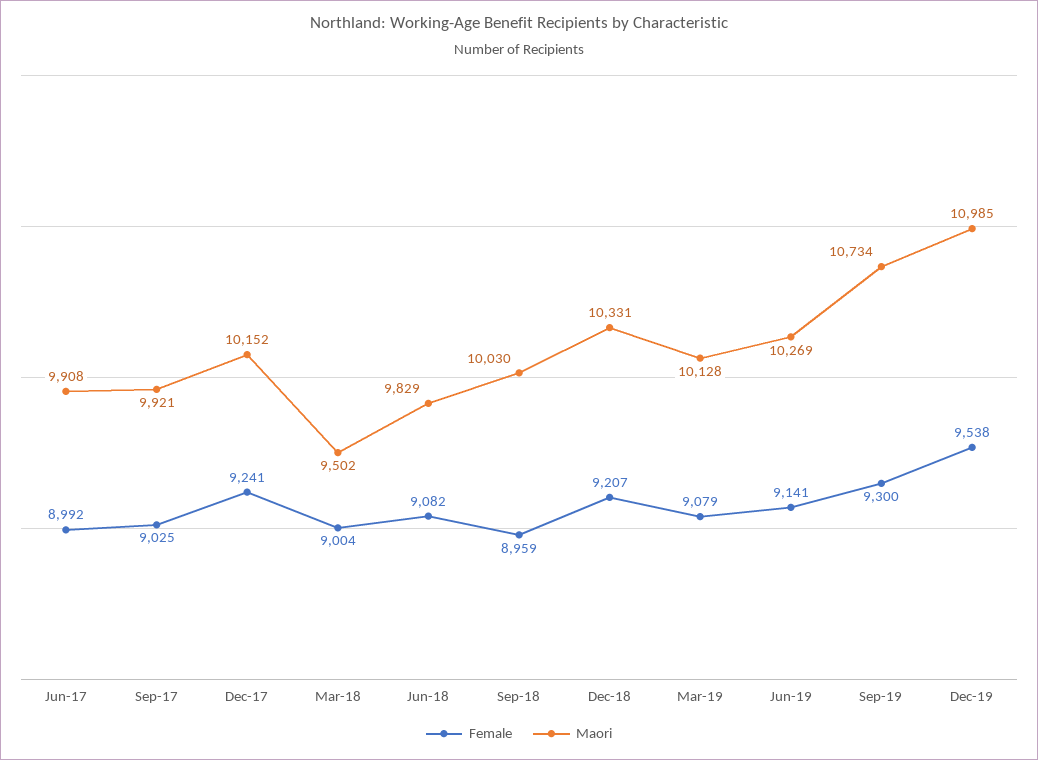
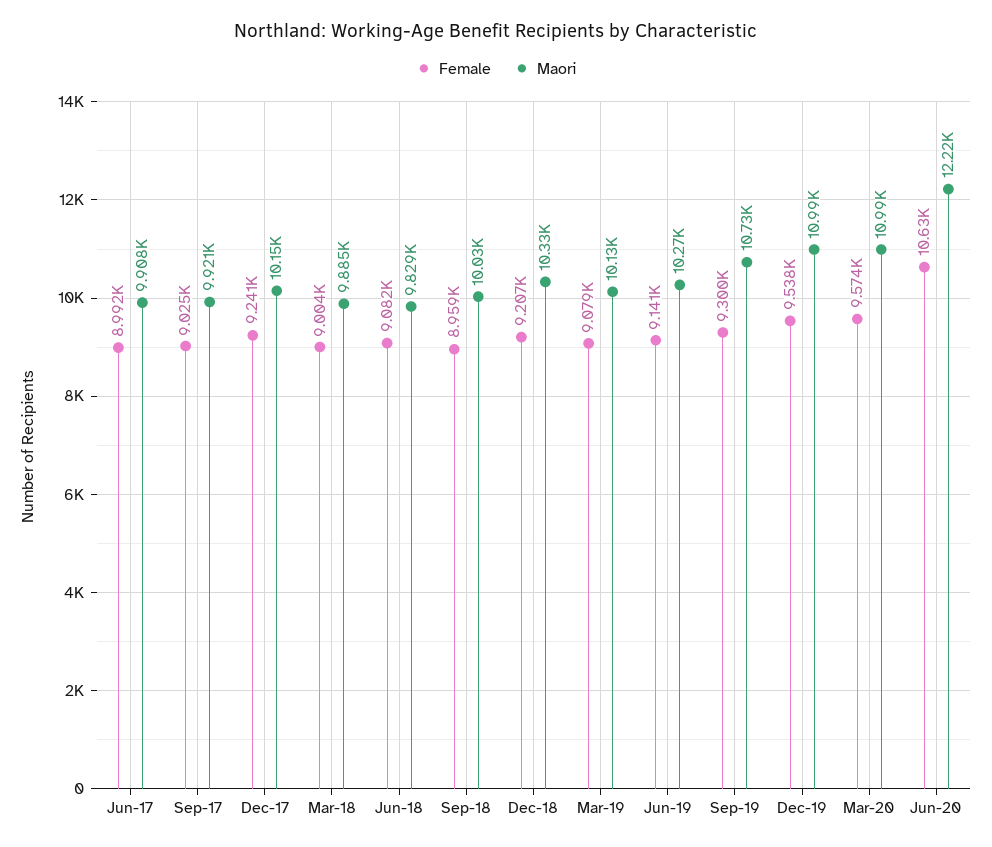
Maori, Mar-18: 9502 -> 9885
Female, Mar-20: none -> 9574
Maori, Mar-20: none -> 10990
Female, Jun-20: none -> 10630
Maori, Jun-20: none -> 12220

